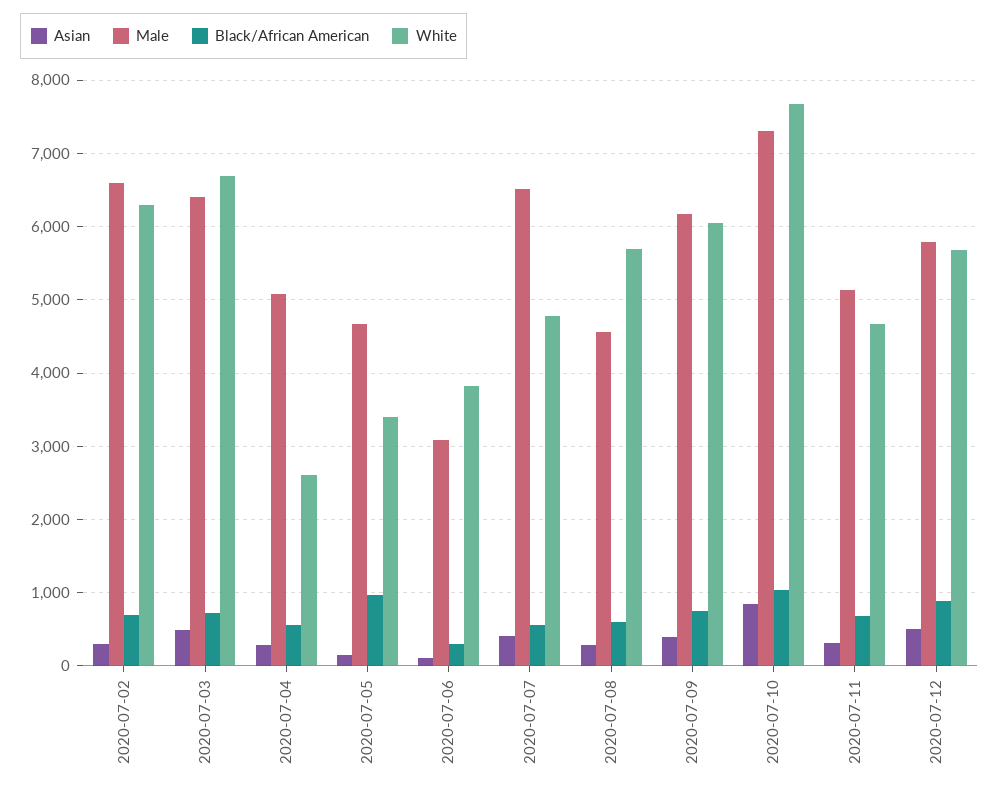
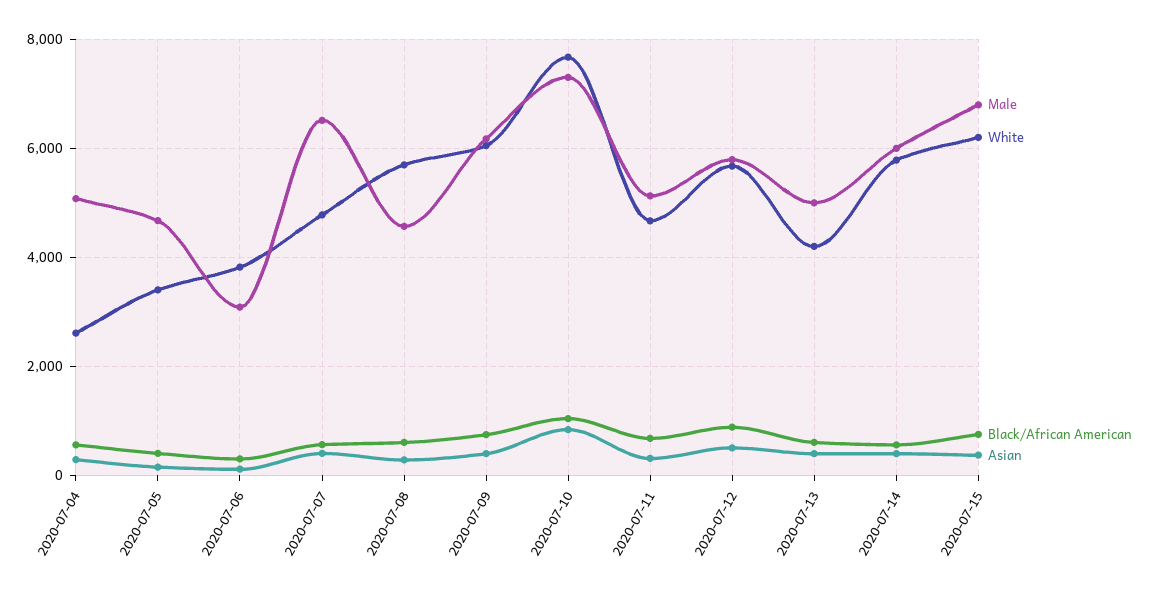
Asian, 2020-07-02: 300 -> none
Male, 2020-07-02: 6600 -> none
Black/African American, 2020-07-02: 700 -> none
White, 2020-07-02: 6300 -> none
Asian, 2020-07-03: 500 -> none
Male, 2020-07-03: 6400 -> none
Black/African American, 2020-07-03: 700 -> none
White, 2020-07-03: 6700 -> none
Black/African American, 2020-07-05: 1000 -> 400
Male, 2020-07-13: none -> 5000
White, 2020-07-13: none -> 4200
Black/African American, 2020-07-13: none -> 600
Asian, 2020-07-13: none -> 400
Male, 2020-07-14: none -> 6000
White, 2020-07-14: none -> 5800
Black/African American, 2020-07-14: none -> 600
Asian, 2020-07-14: none -> 400
Male, 2020-07-15: none -> 6800
White, 2020-07-15: none -> 6200
Black/African American, 2020-07-15: none -> 800
Asian, 2020-07-15: none -> 400

